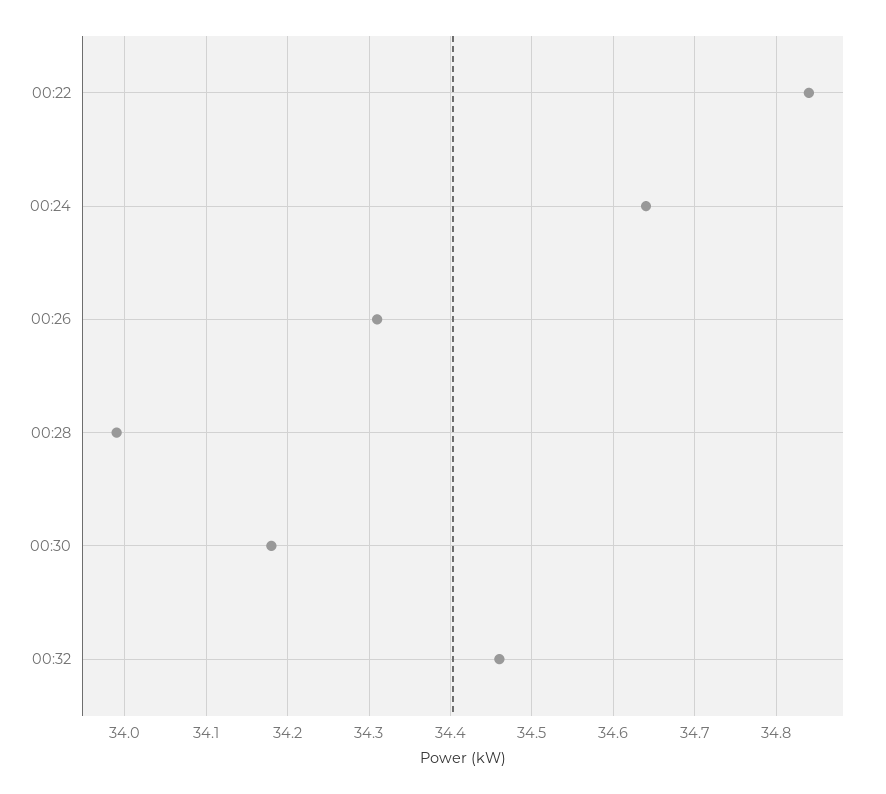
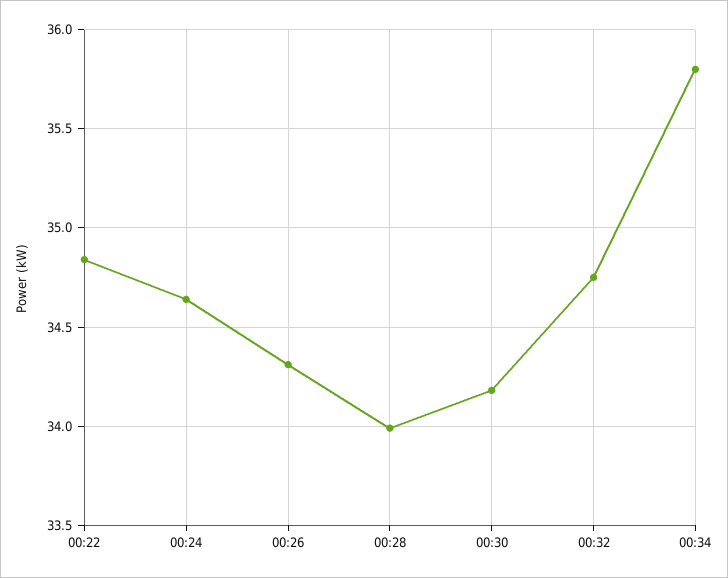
00:32: 34.46 -> 34.75
00:34: none -> 35.8

